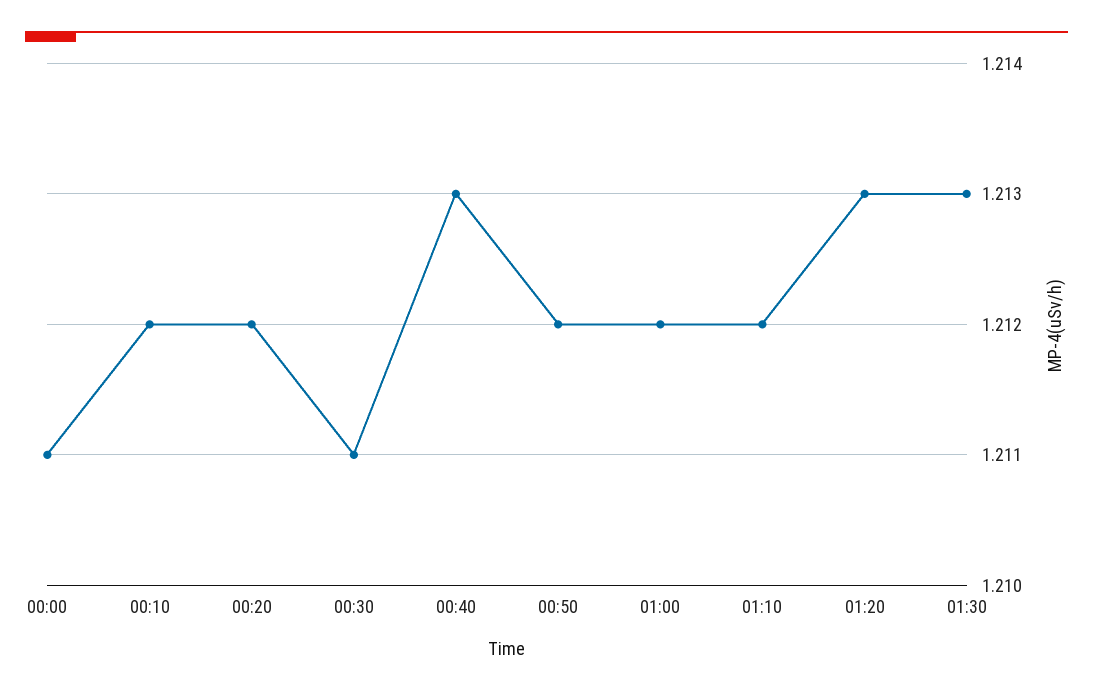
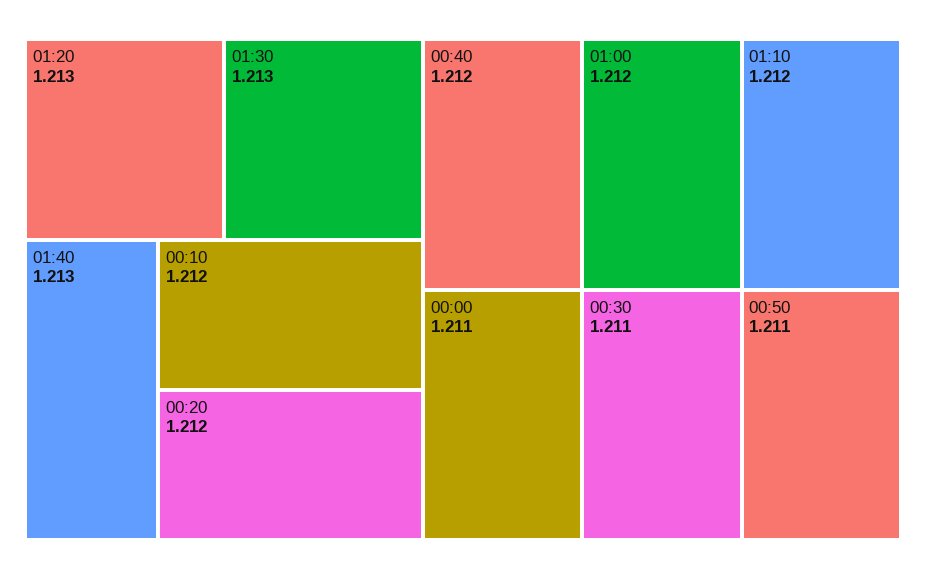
00:40: 1.213 -> 1.212
00:50: 1.212 -> 1.211
01:40: none -> 1.213

